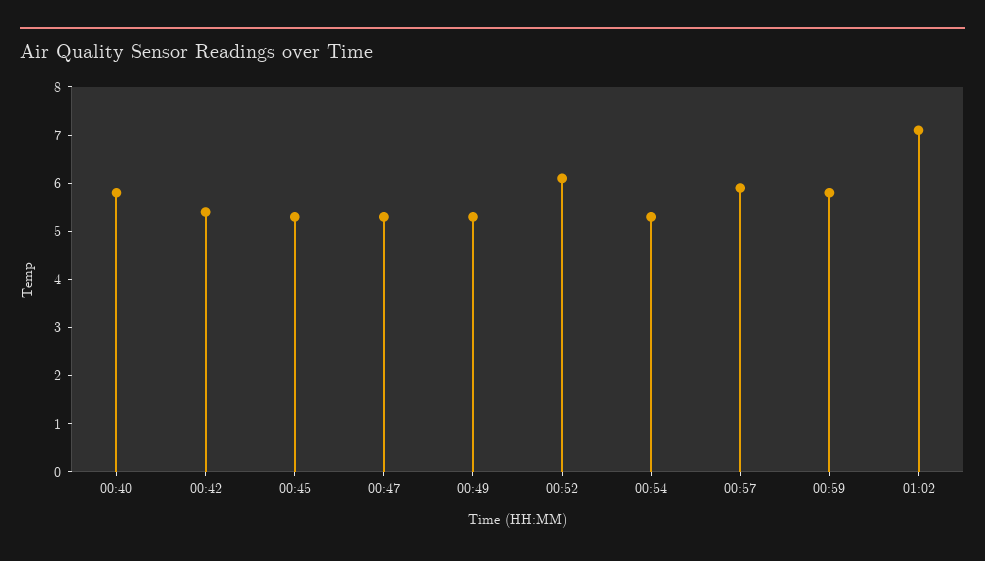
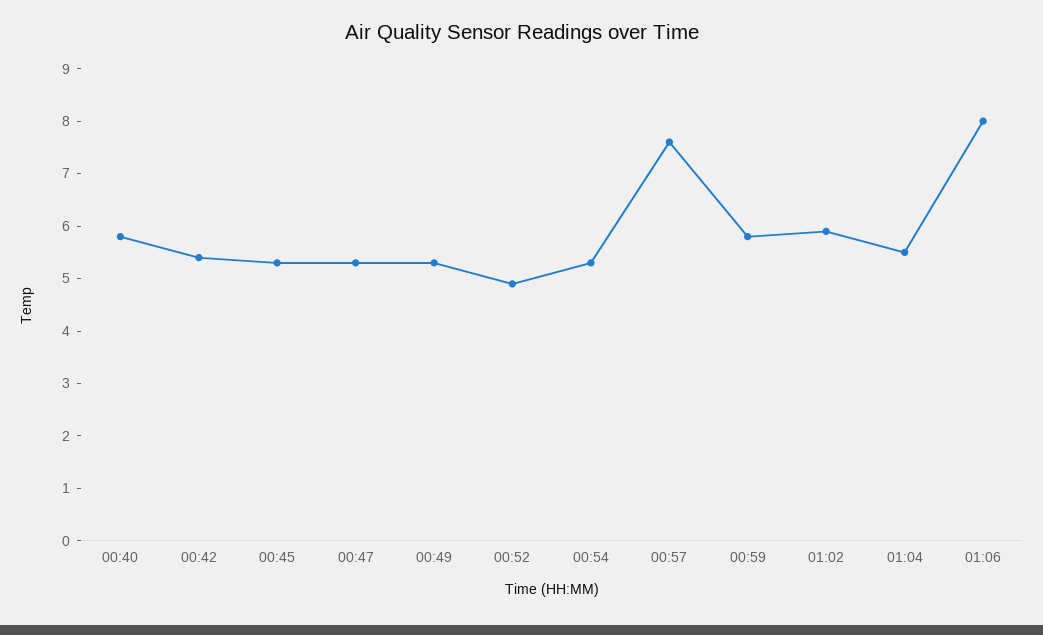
00:52: 6 -> 5
00:57: 6 -> 7.5
01:02: 7 -> 6
01:04: none -> 5.5
01:06: none -> 8

